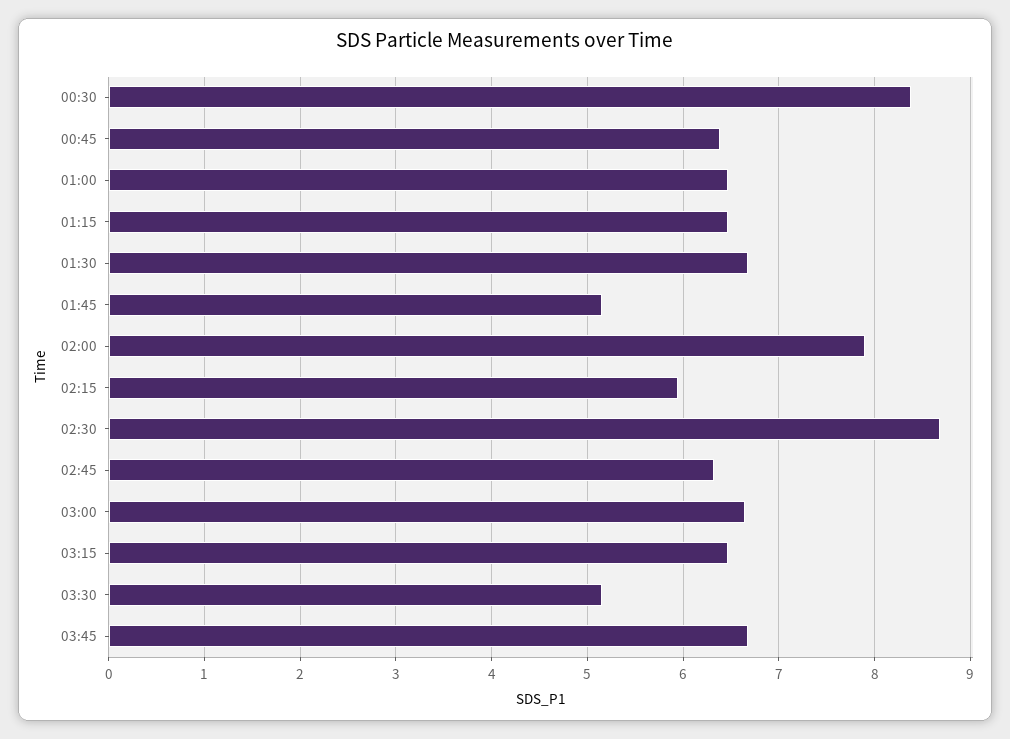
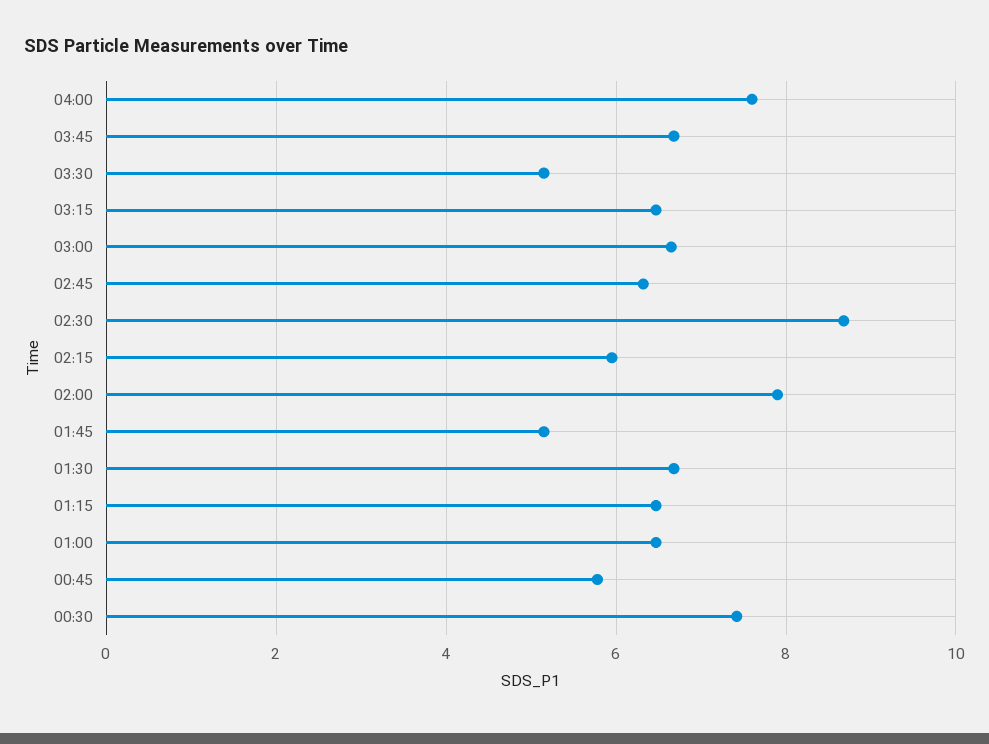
00:30: 8.4 -> 7.4
00:45: 6.4 -> 5.8
04:00: none -> 7.6

